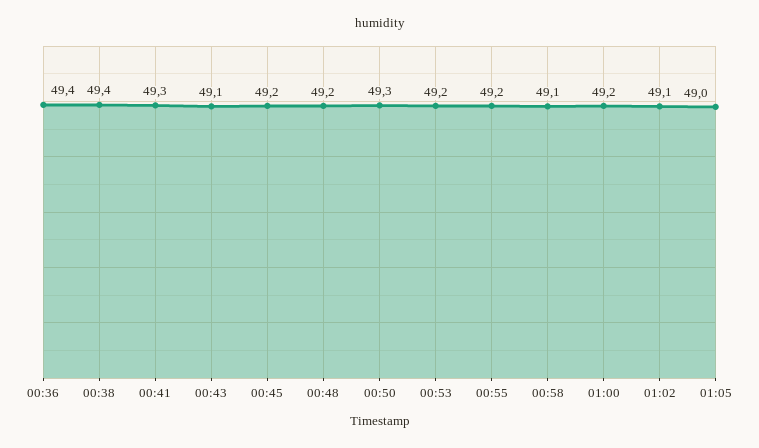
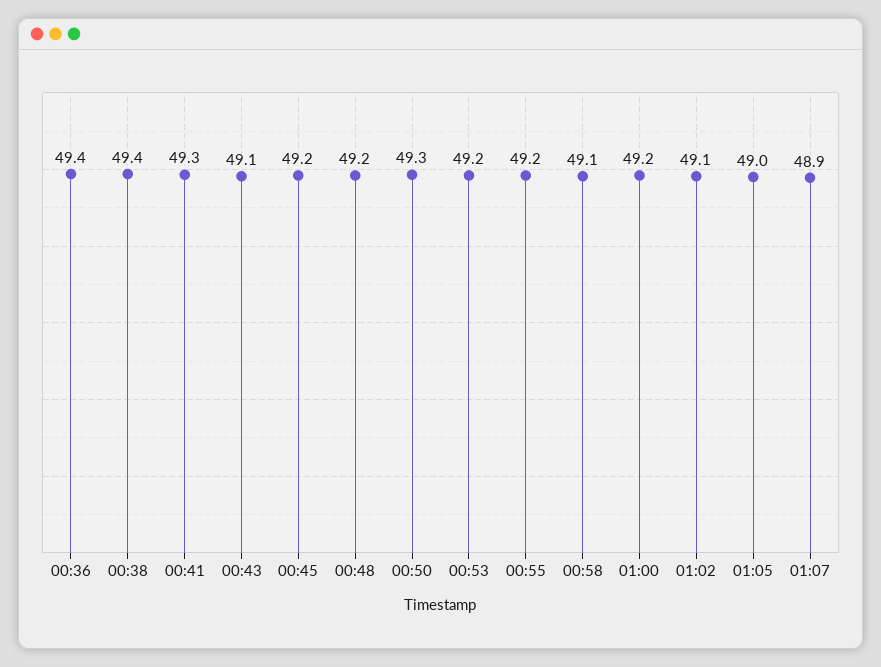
01:07: none -> 48.9

